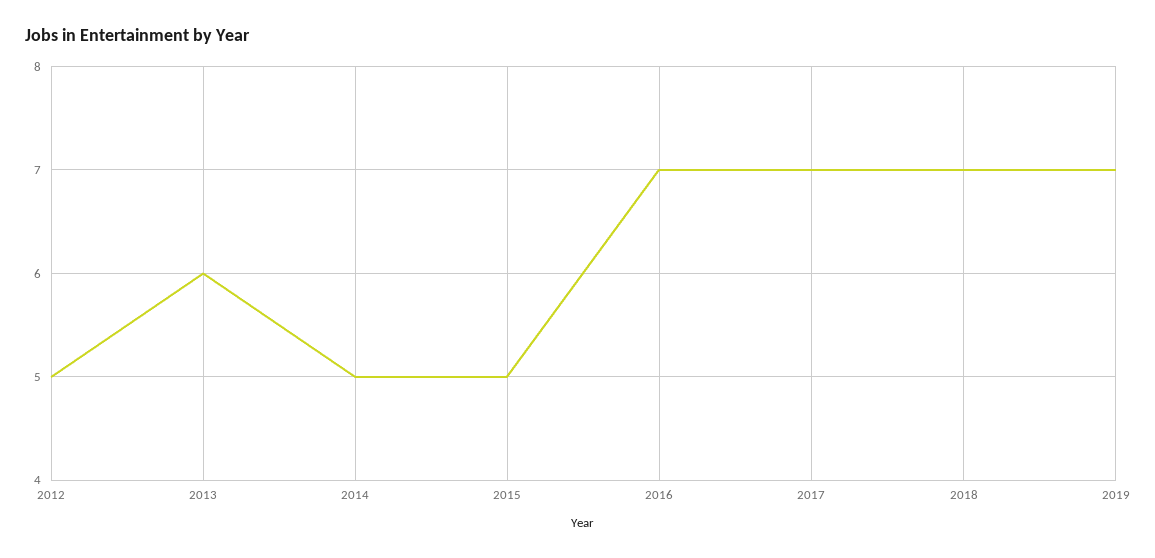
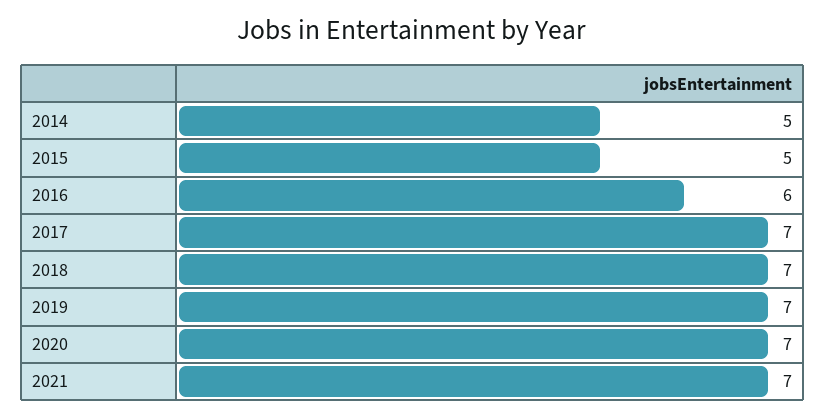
2012: 5 -> none
2013: 6 -> none
2016: 7 -> 6
2020: none -> 7
2021: none -> 7

